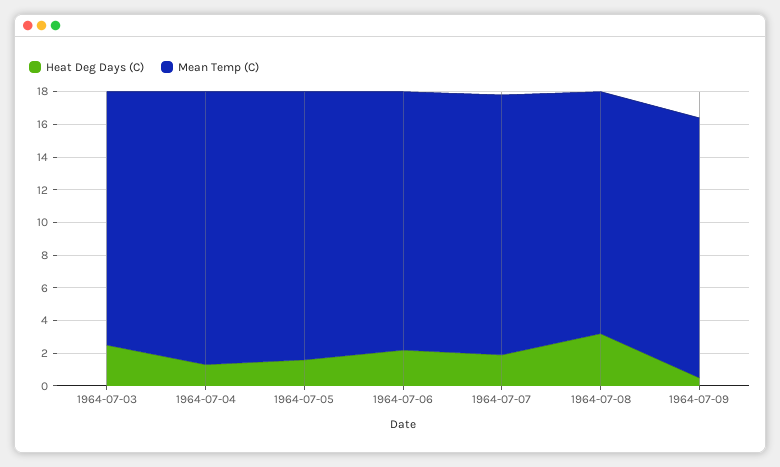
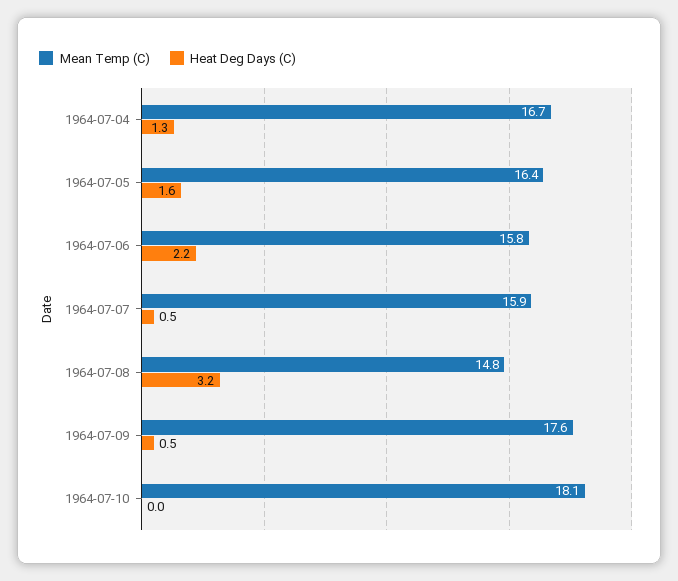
Heat Deg Days (C), 1964-07-03: 2.5 -> none
Mean Temp (C), 1964-07-03: 15.5 -> none
Heat Deg Days (C), 1964-07-07: 2 -> 0.5
Mean Temp (C), 1964-07-09: 16 -> 17.6
Mean Temp (C), 1964-07-10: none -> 18.1
Heat Deg Days (C), 1964-07-10: none -> 0

